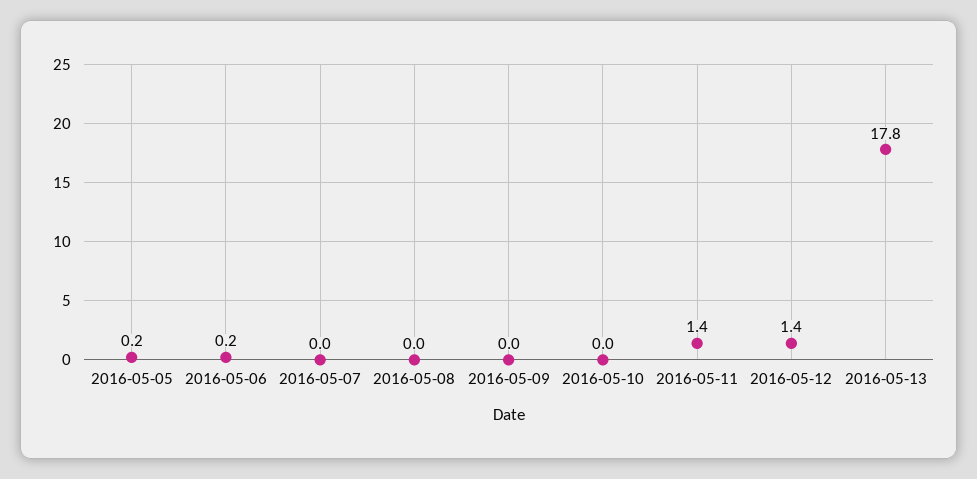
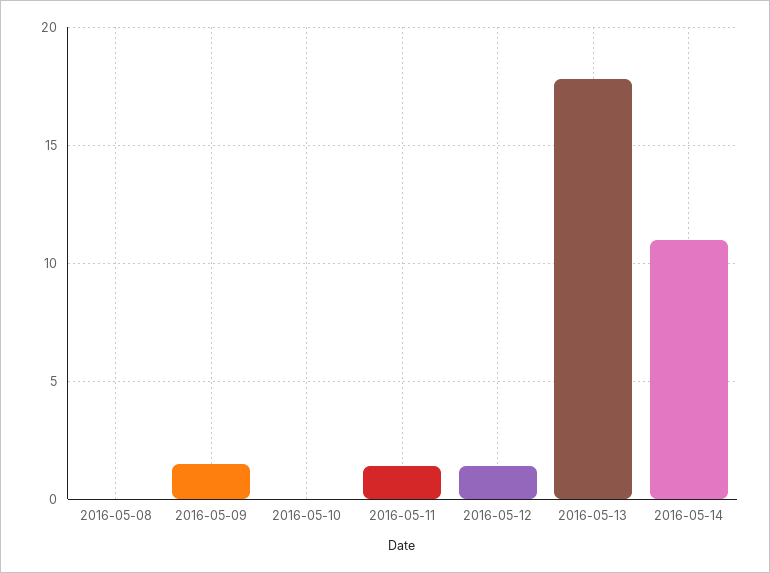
2016-05-05: 0.2 -> none
2016-05-06: 0.2 -> none
2016-05-07: 0 -> none
2016-05-09: 0 -> 1.5
2016-05-14: none -> 11

